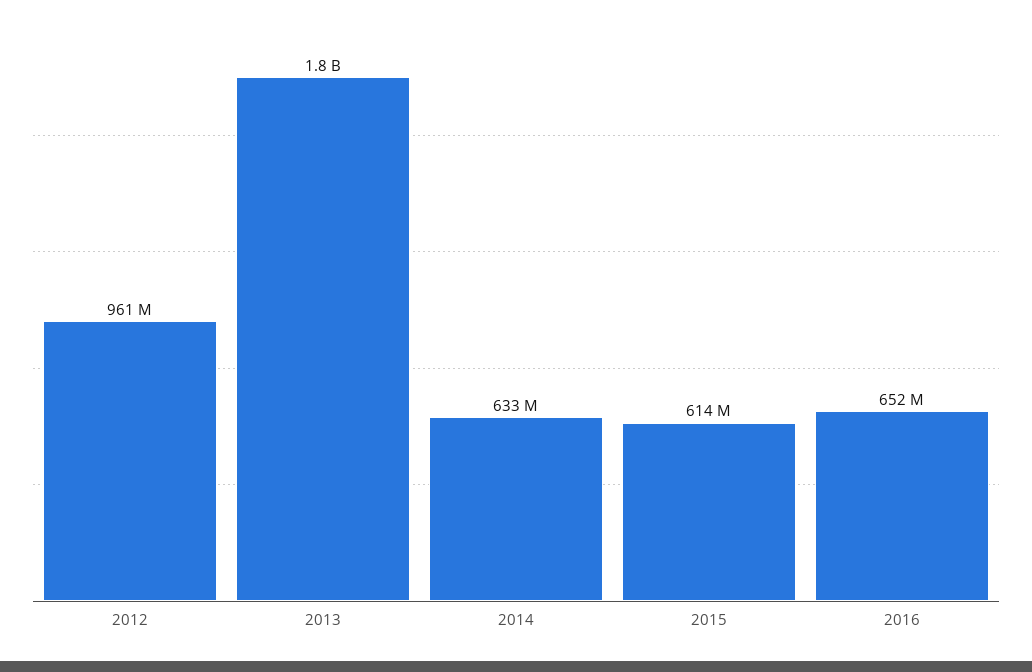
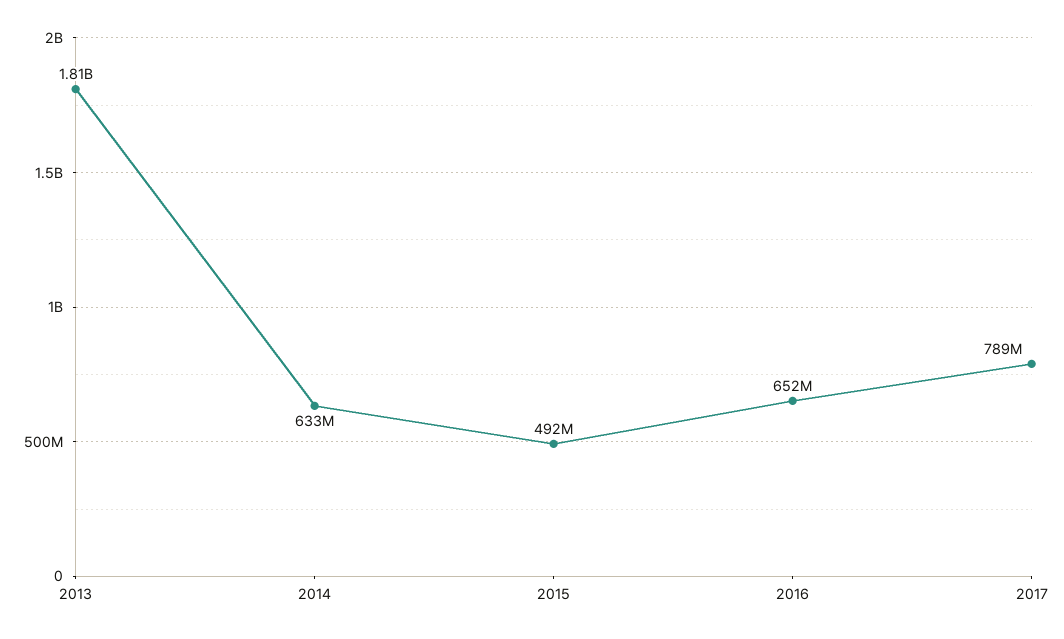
2012: 961000000 -> none
2015: 614000000 -> 492000000
2017: none -> 789000000

